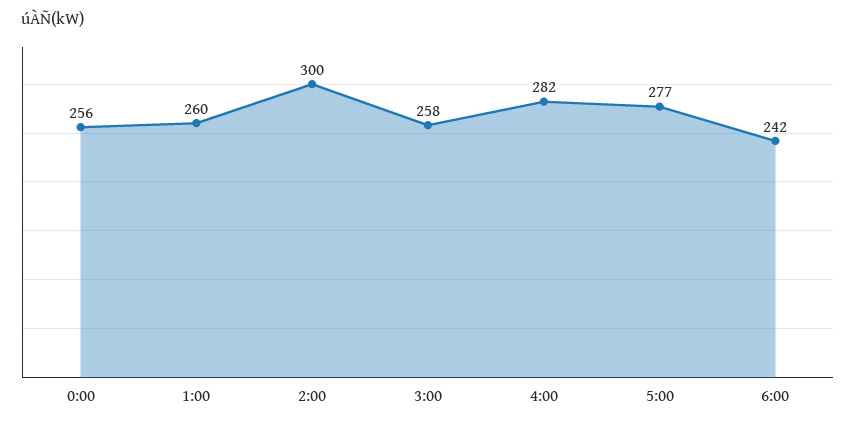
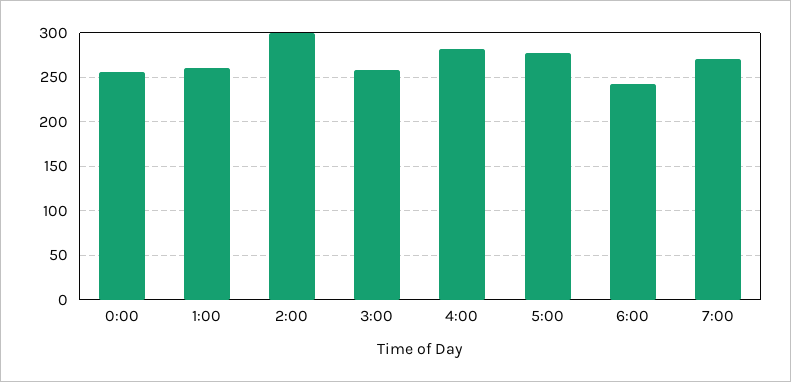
7:00: none -> 270

